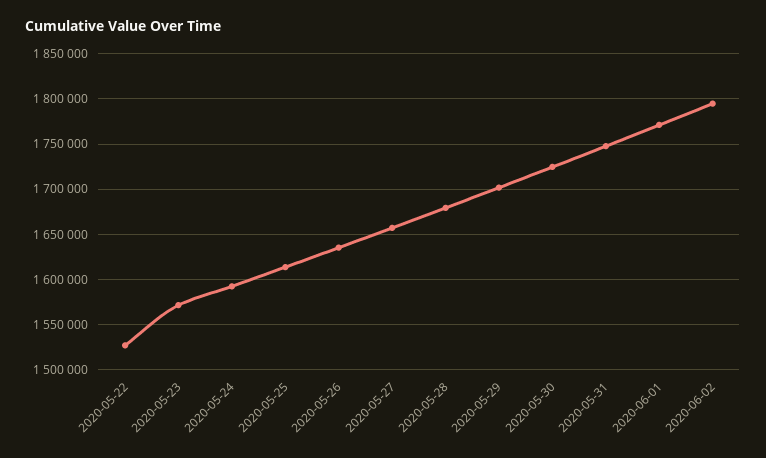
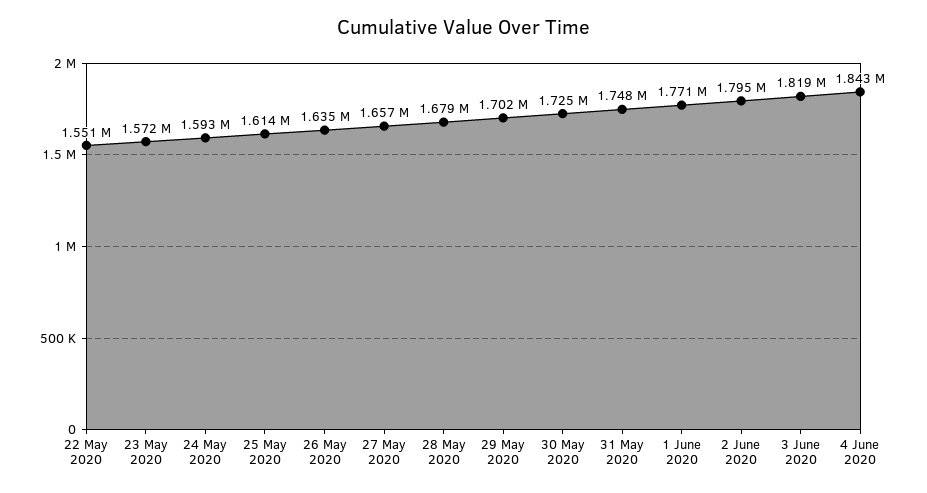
2020-05-22: 1530000 -> 1551000
3 June 2020: none -> 1819000
4 June 2020: none -> 1843000

